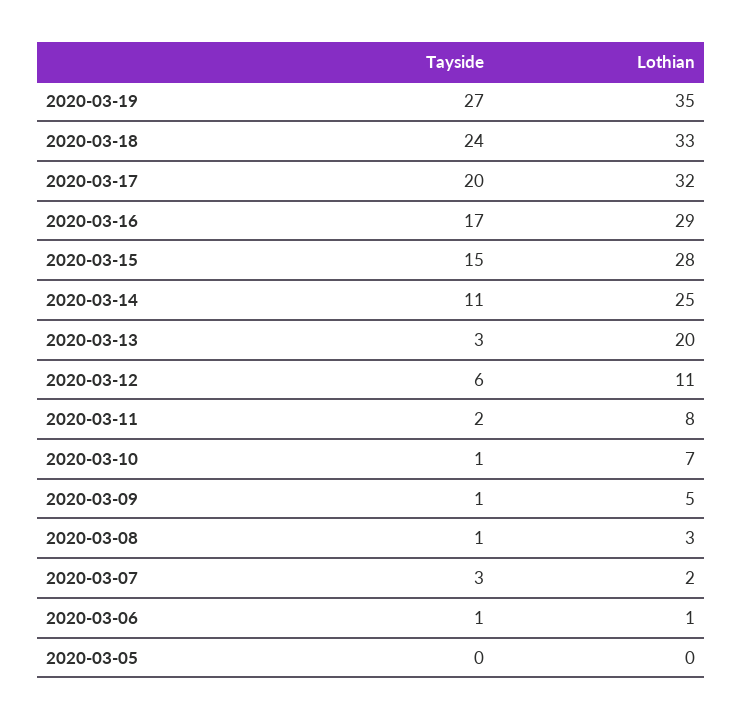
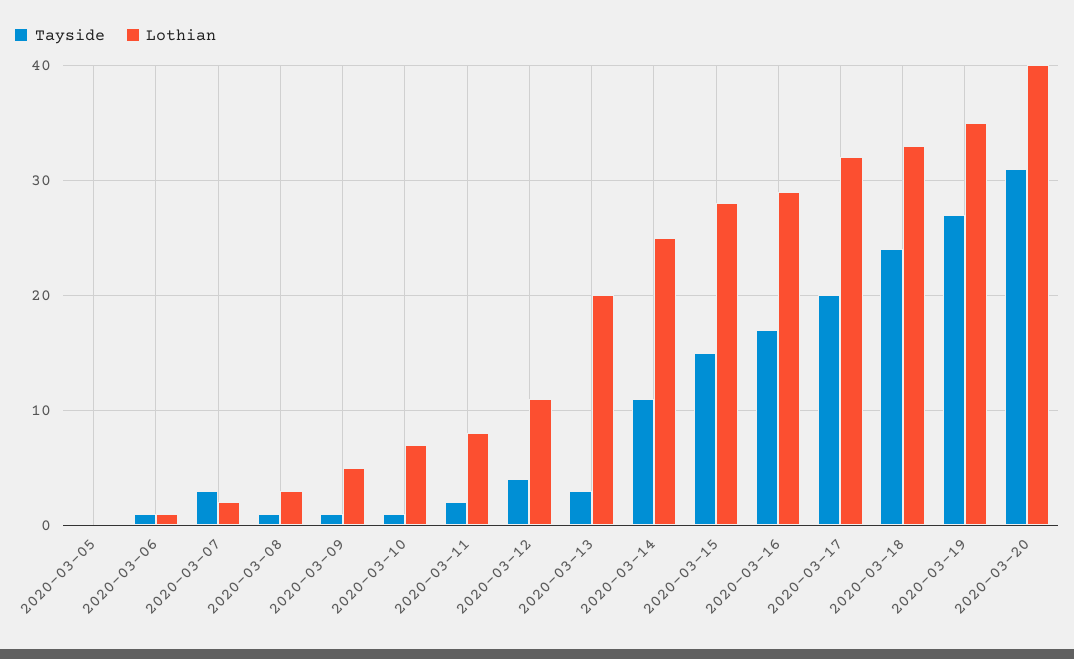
Tayside, 2020-03-12: 6 -> 4
Tayside, 2020-03-20: none -> 31
Lothian, 2020-03-20: none -> 40

